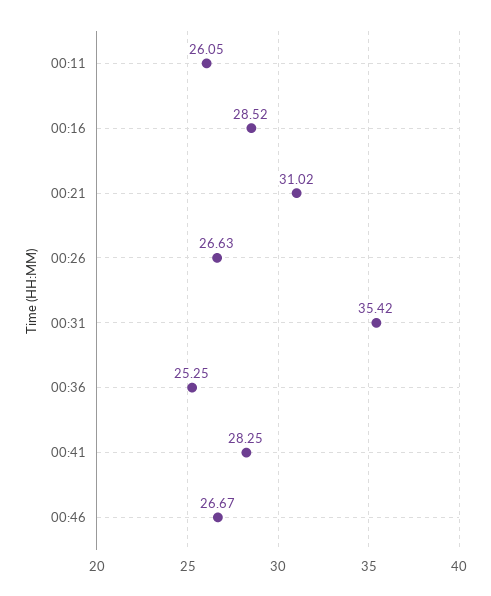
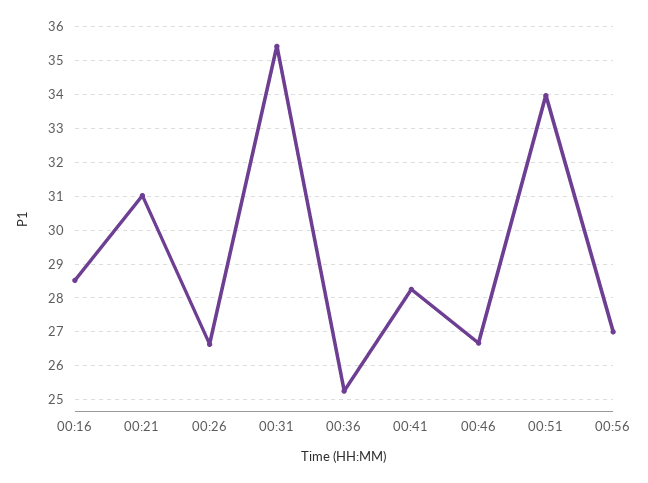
00:11: 26.05 -> none
00:51: none -> 34
00:56: none -> 27

